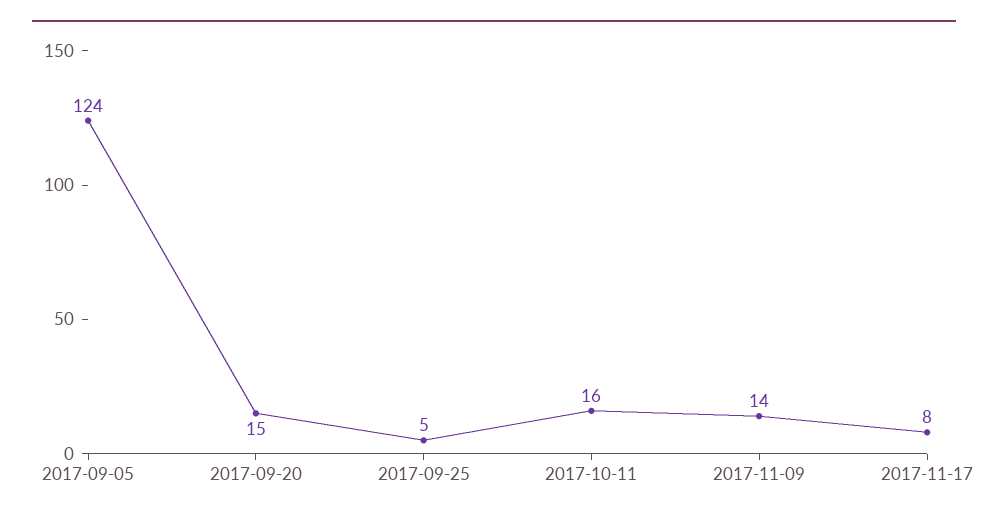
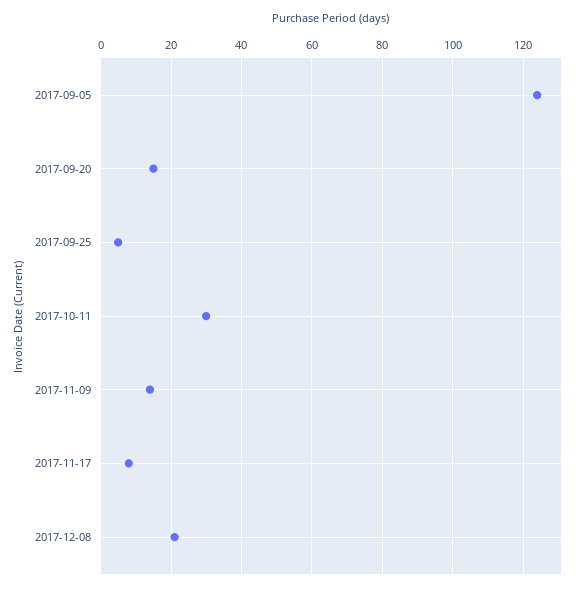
2017-10-11: 16 -> 30
2017-12-08: none -> 20

